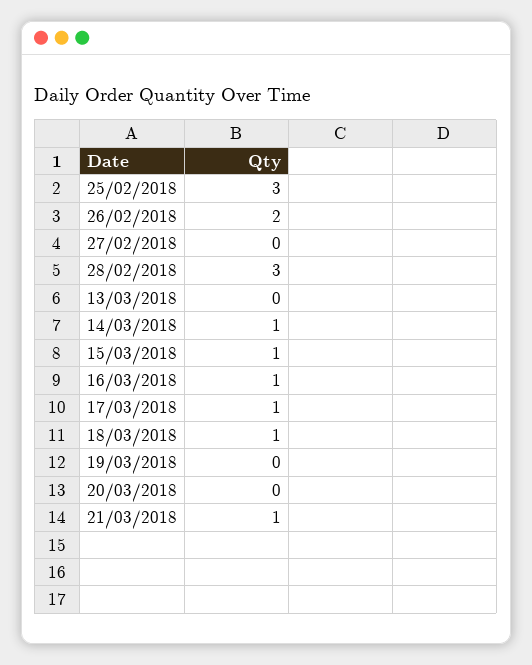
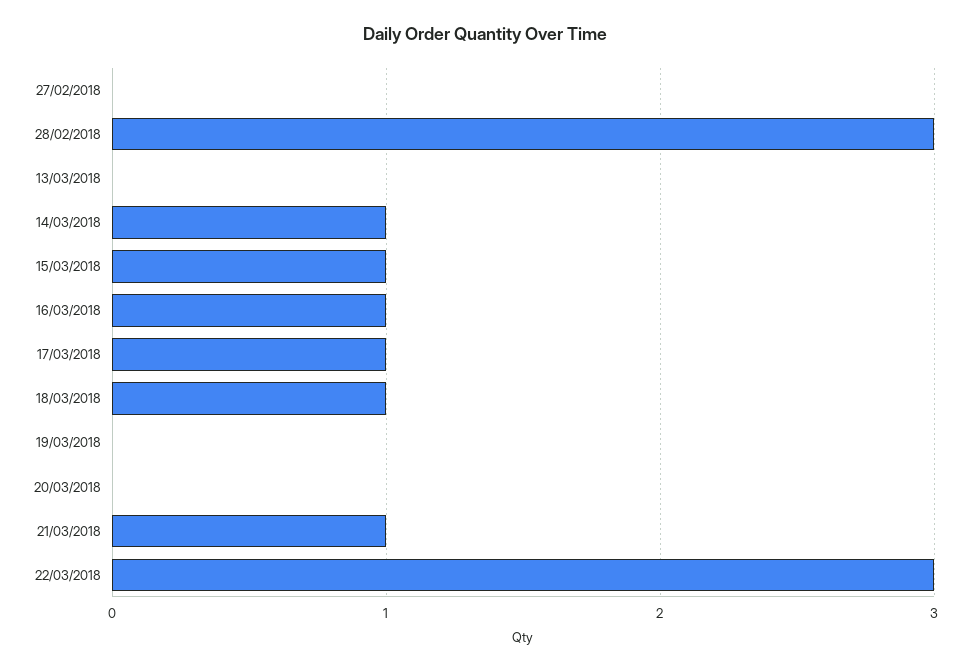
25/02/2018: 3 -> none
26/02/2018: 2 -> none
22/03/2018: none -> 3

